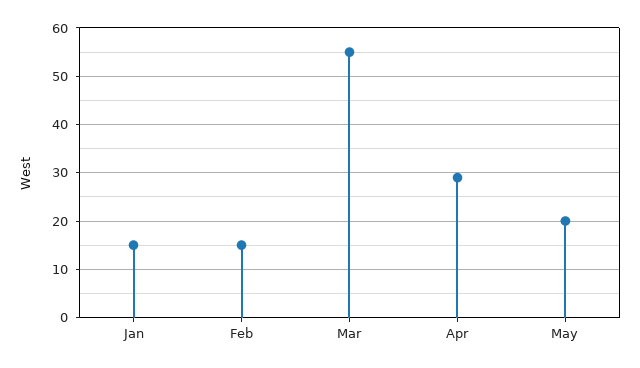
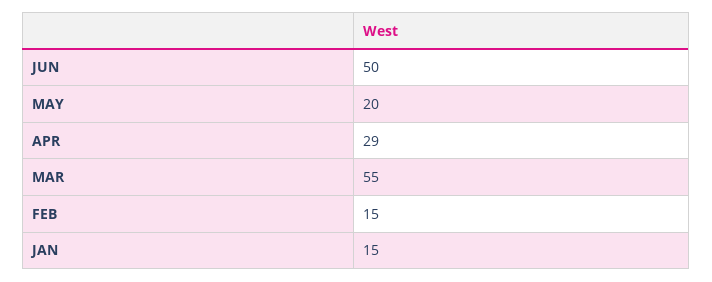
JUN: none -> 50

